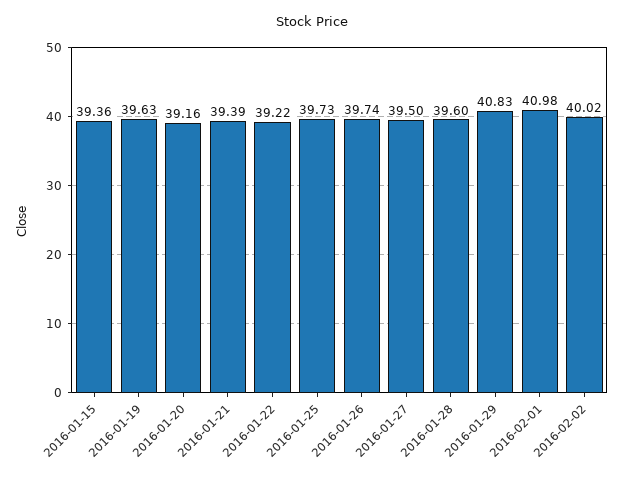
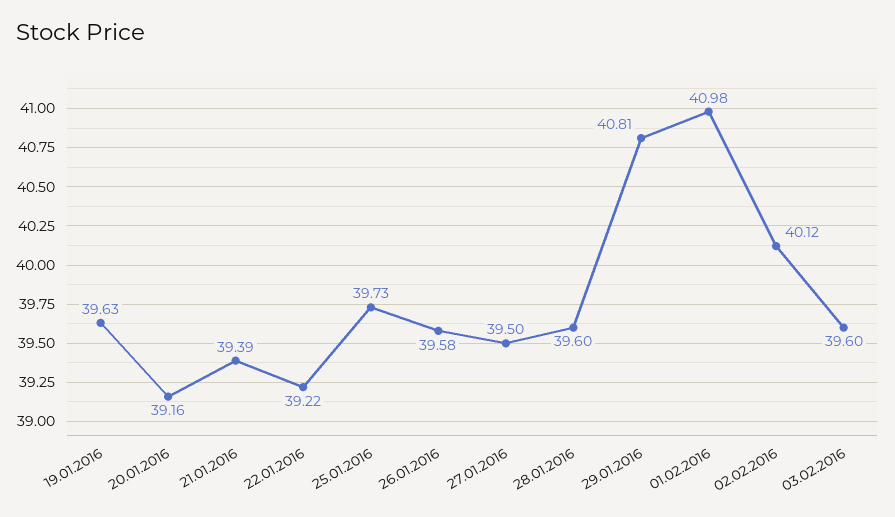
2016-01-15: 39.36 -> none
2016-01-26: 39.74 -> 39.58
2016-01-29: 40.83 -> 40.81
2016-02-02: 40.02 -> 40.12
03.02.2016: none -> 39.6

